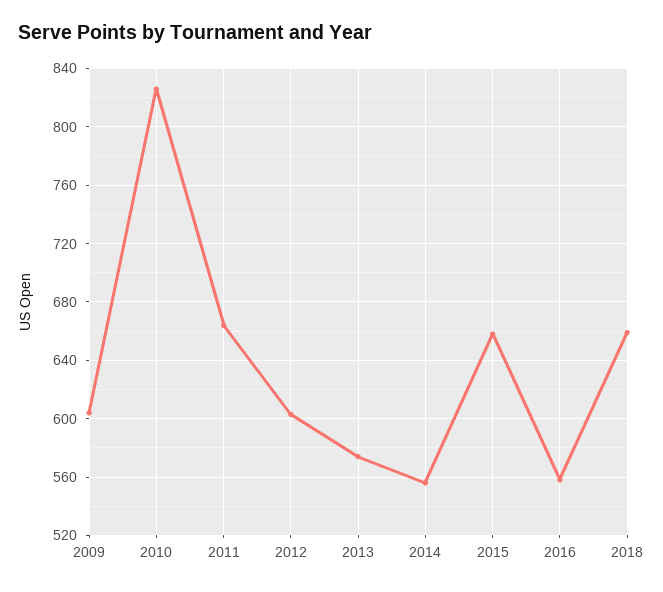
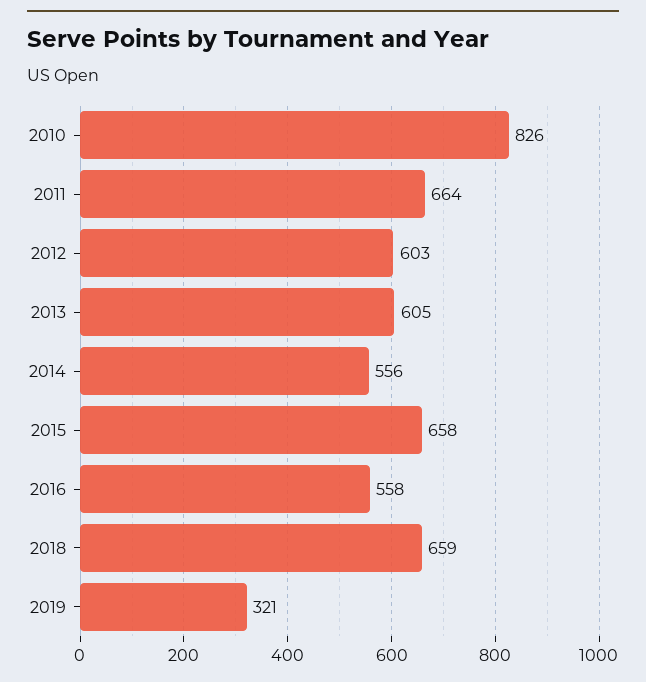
2009: 605 -> none
2013: 575 -> 605
2019: none -> 321

